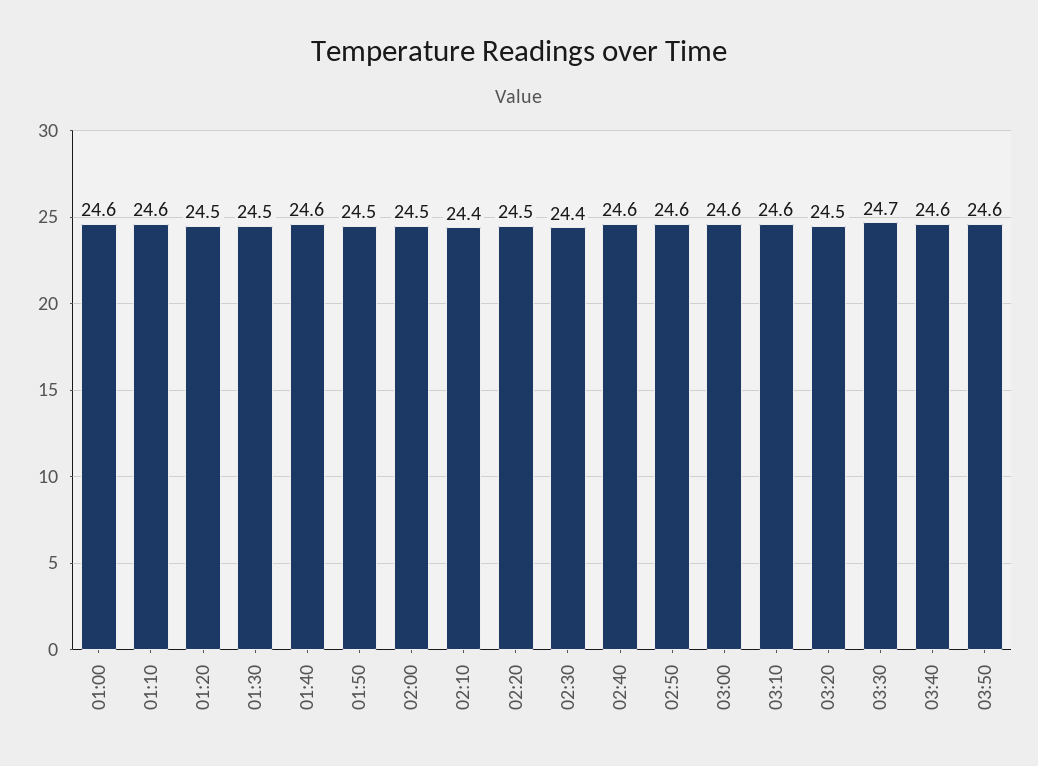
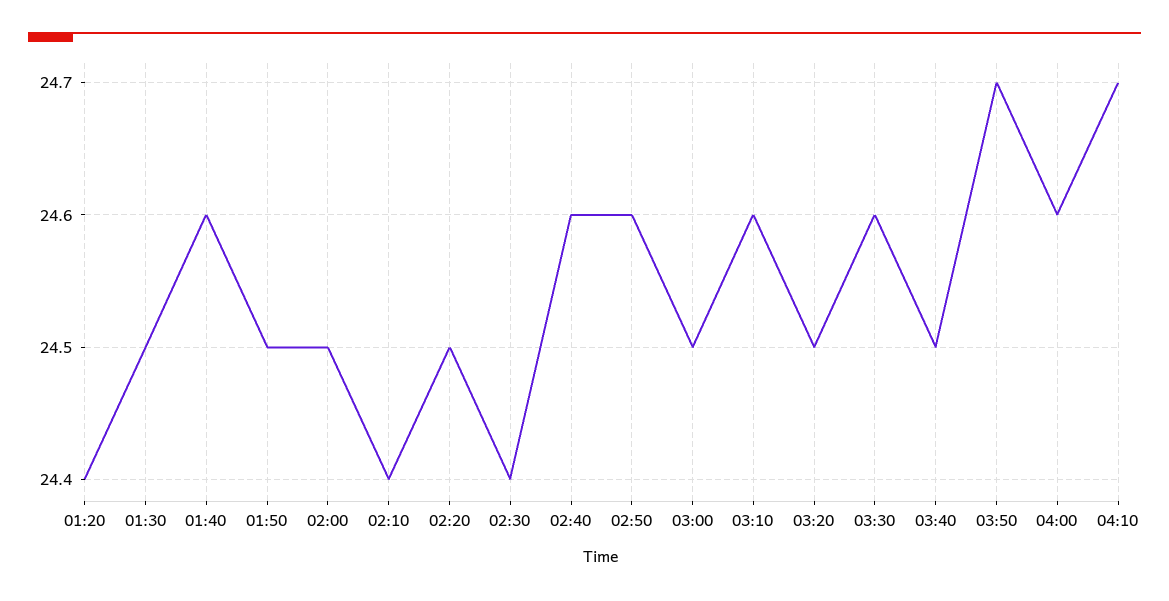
01:00: 24.6 -> none
01:10: 24.6 -> none
01:20: 24.5 -> 24.4
03:00: 24.6 -> 24.5
03:30: 24.7 -> 24.6
03:40: 24.6 -> 24.5
03:50: 24.6 -> 24.7
04:00: none -> 24.6
04:10: none -> 24.7

